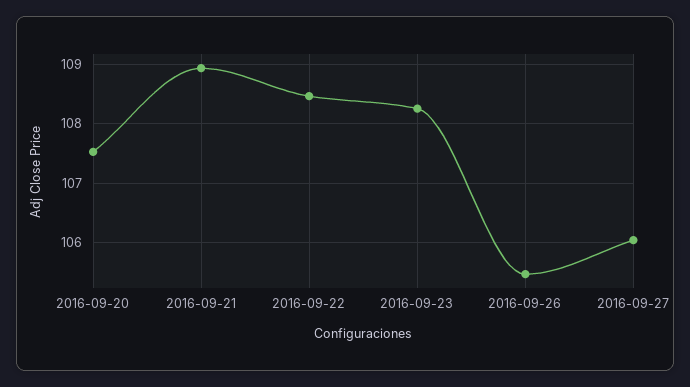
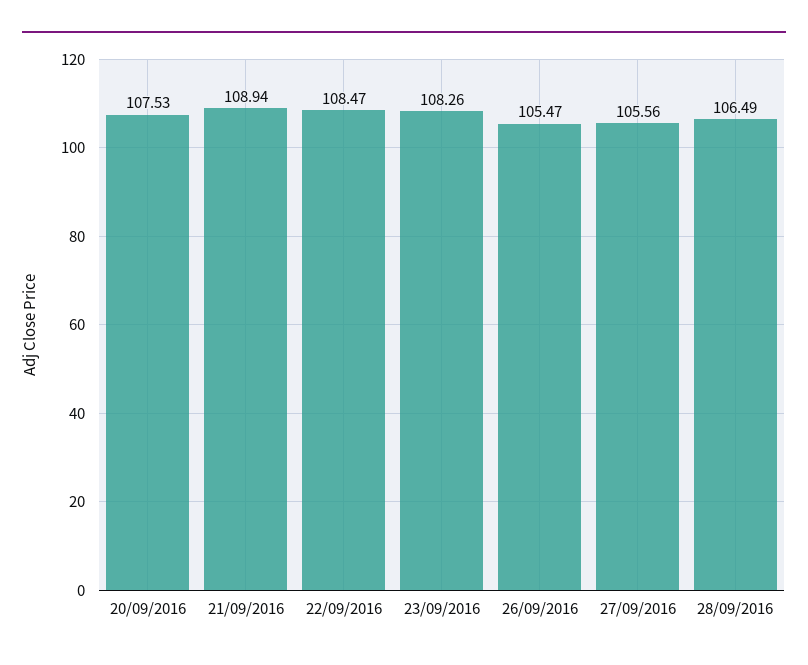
2016-09-27: 106 -> 105.56
28/09/2016: none -> 106.49

